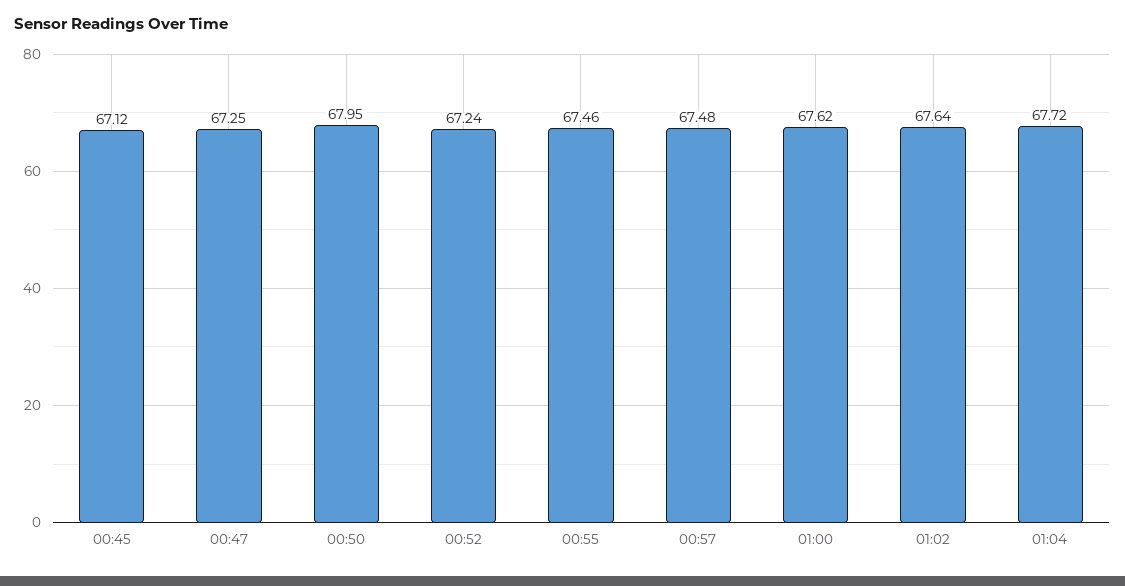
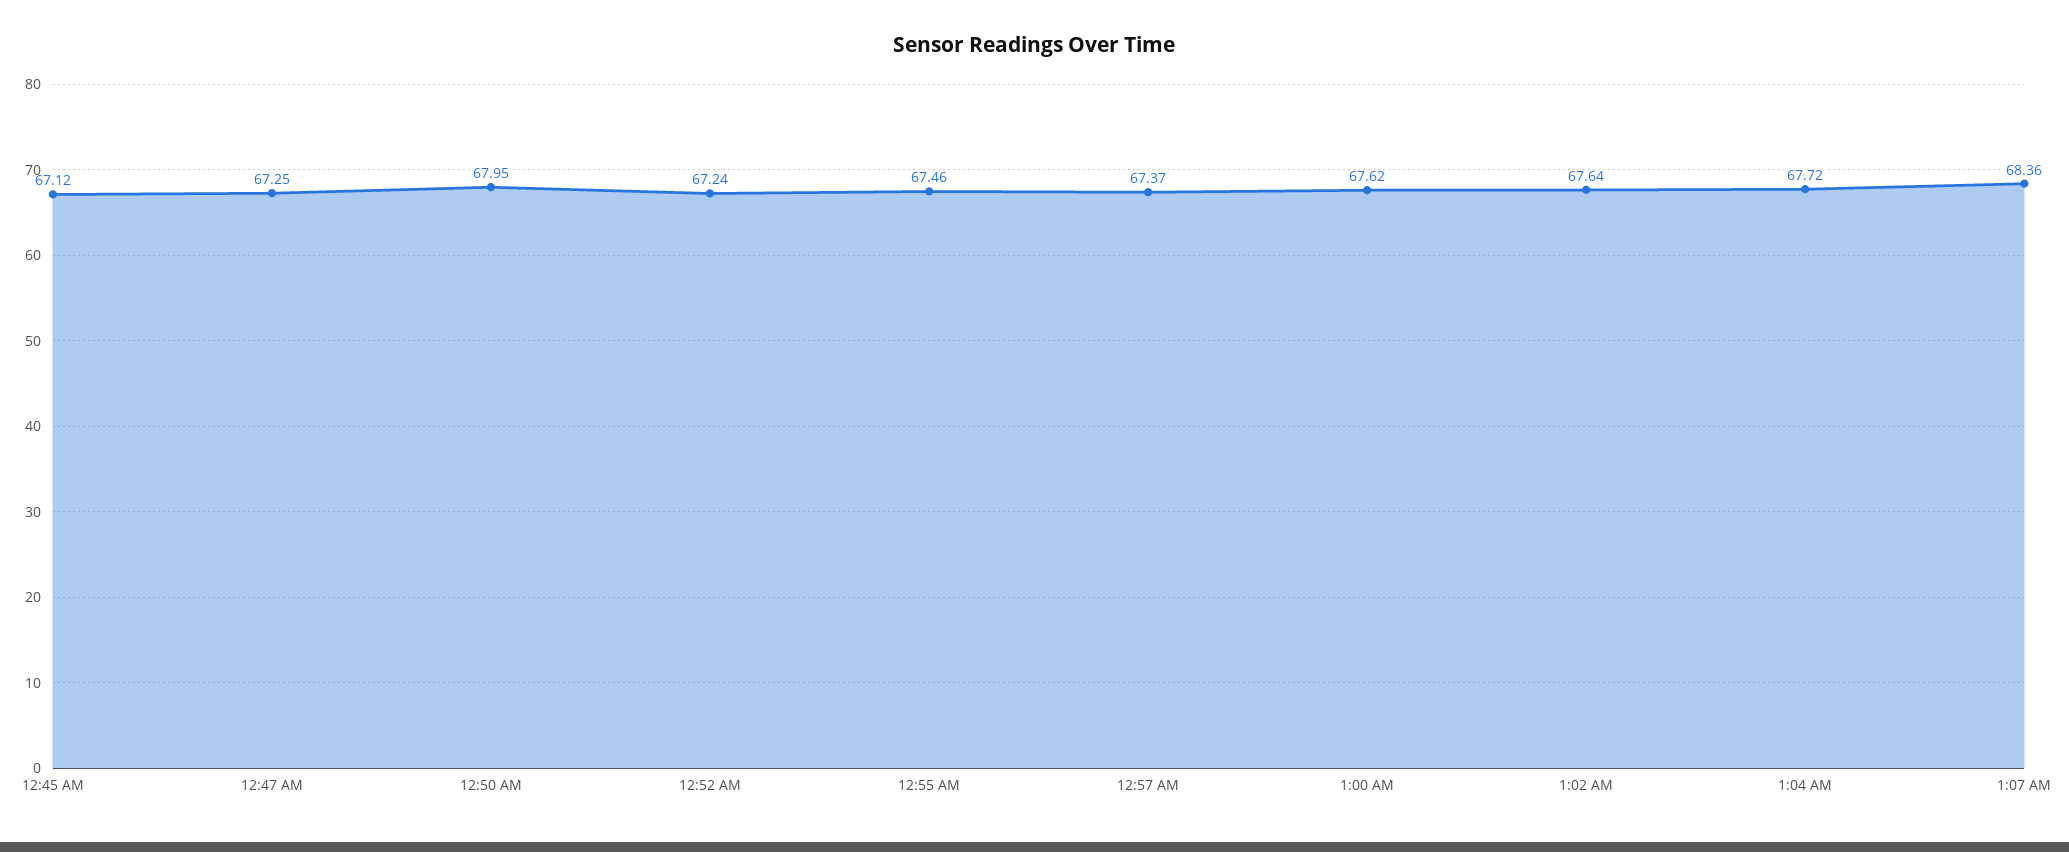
00:57: 67.48 -> 67.37
1:07 AM: none -> 68.36

